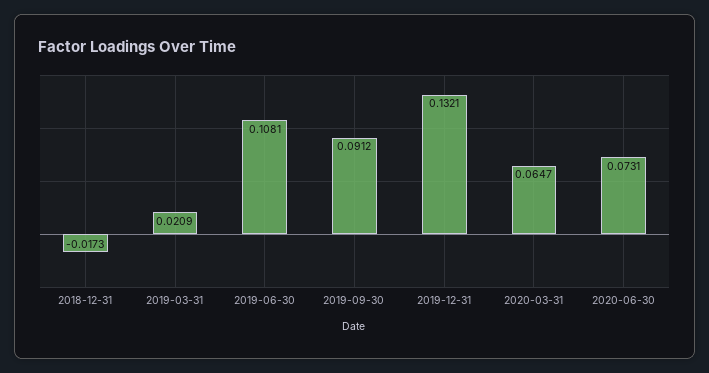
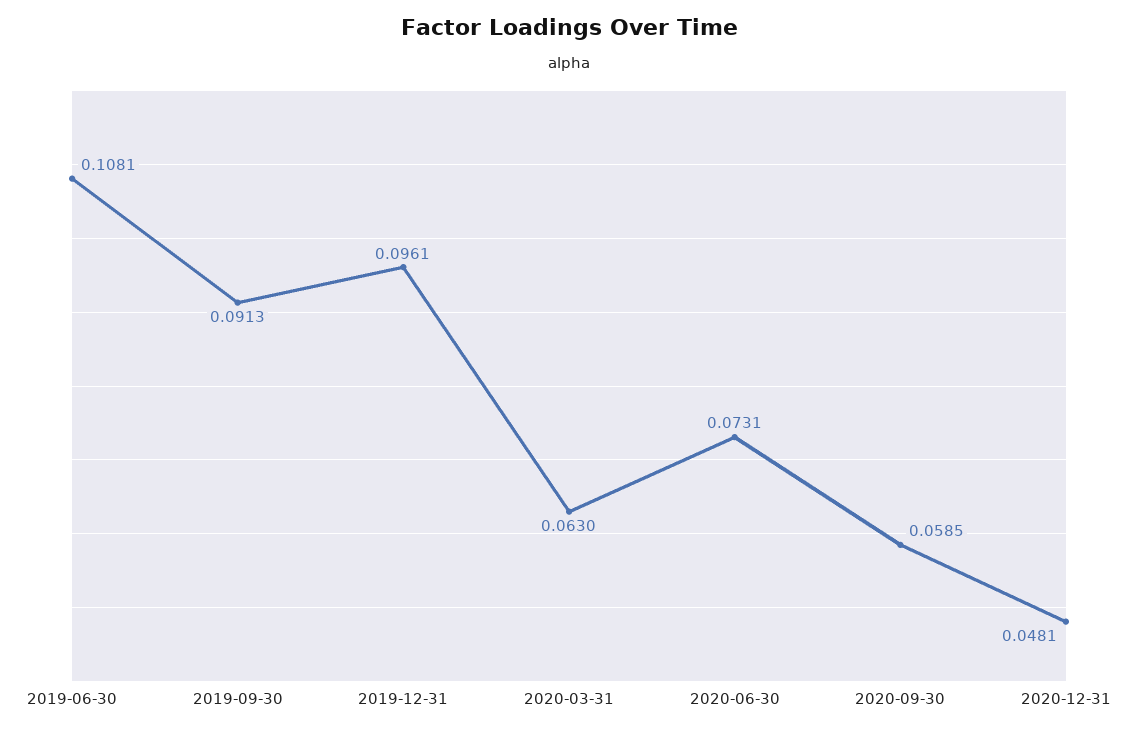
2018-12-31: -0.0173 -> none
2019-03-31: 0.0209 -> none
2019-09-30: 0.0912 -> 0.0913
2019-12-31: 0.1321 -> 0.0961
2020-03-31: 0.0647 -> 0.063
2020-09-30: none -> 0.0585
2020-12-31: none -> 0.0481

